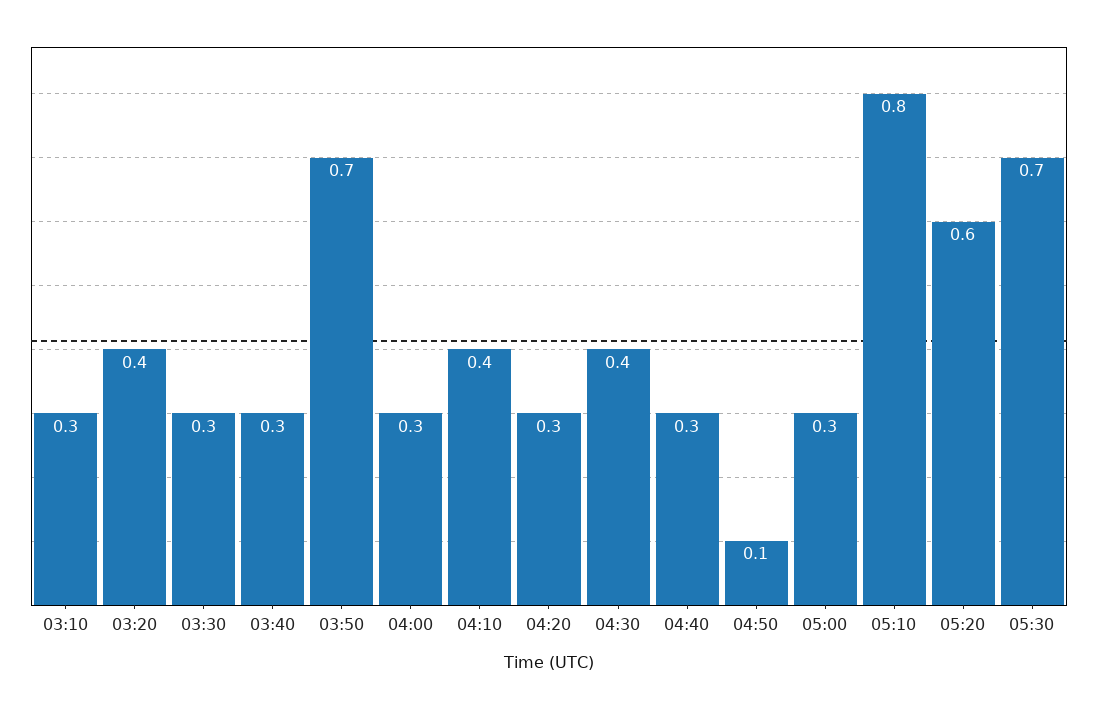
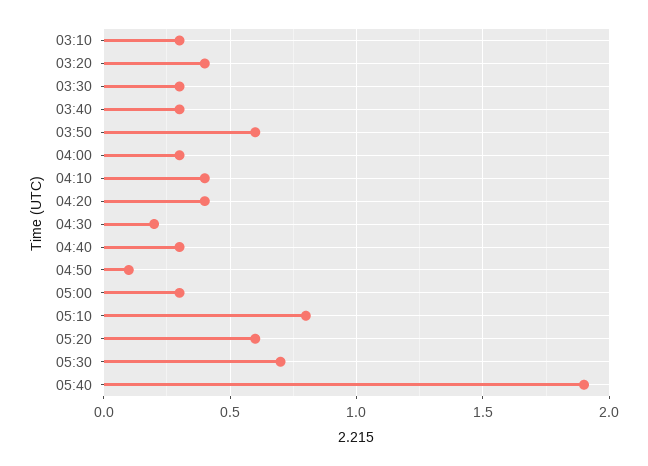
03:50: 0.7 -> 0.6
04:20: 0.3 -> 0.4
04:30: 0.4 -> 0.2
05:40: none -> 1.9

